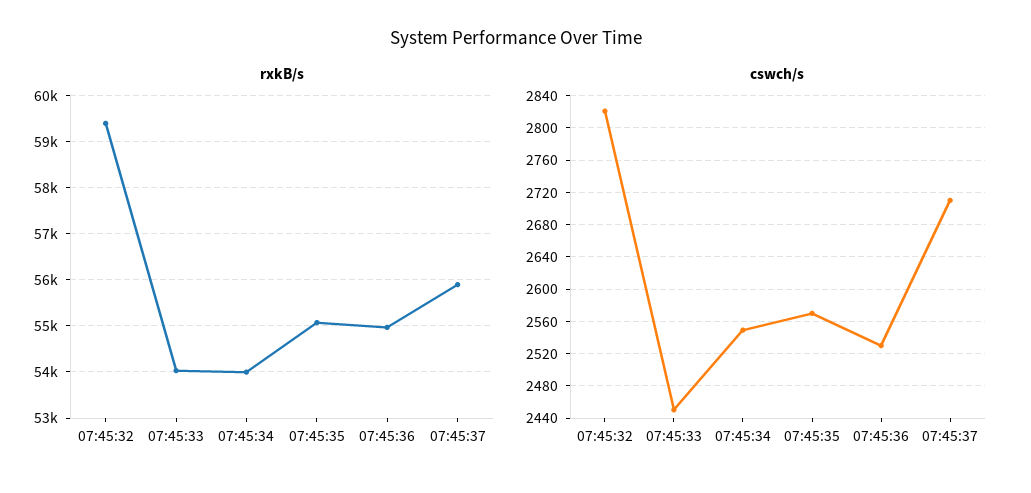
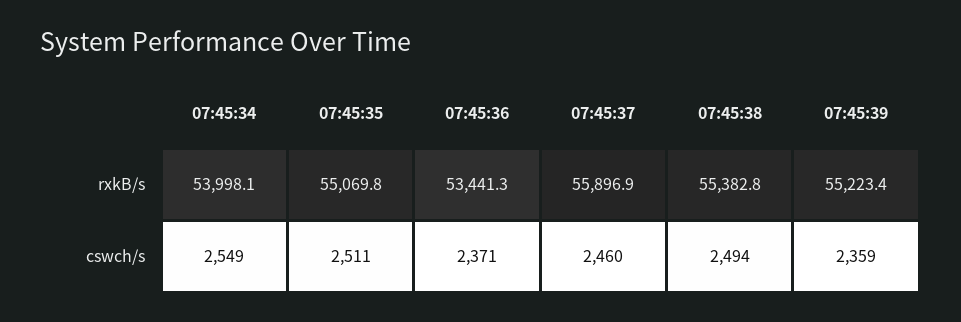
rxkB/s, 07:45:32: 59400 -> none
rxkB/s, 07:45:33: 54000 -> none
rxkB/s, 07:45:36: 55000 -> 53441.3
cswch/s, 07:45:32: 2820 -> none
cswch/s, 07:45:33: 2450 -> none
cswch/s, 07:45:35: 2570 -> 2511
cswch/s, 07:45:36: 2530 -> 2371
cswch/s, 07:45:37: 2710 -> 2460
rxkB/s, 07:45:38: none -> 55382.8
rxkB/s, 07:45:39: none -> 55223.4
cswch/s, 07:45:38: none -> 2494
cswch/s, 07:45:39: none -> 2359

